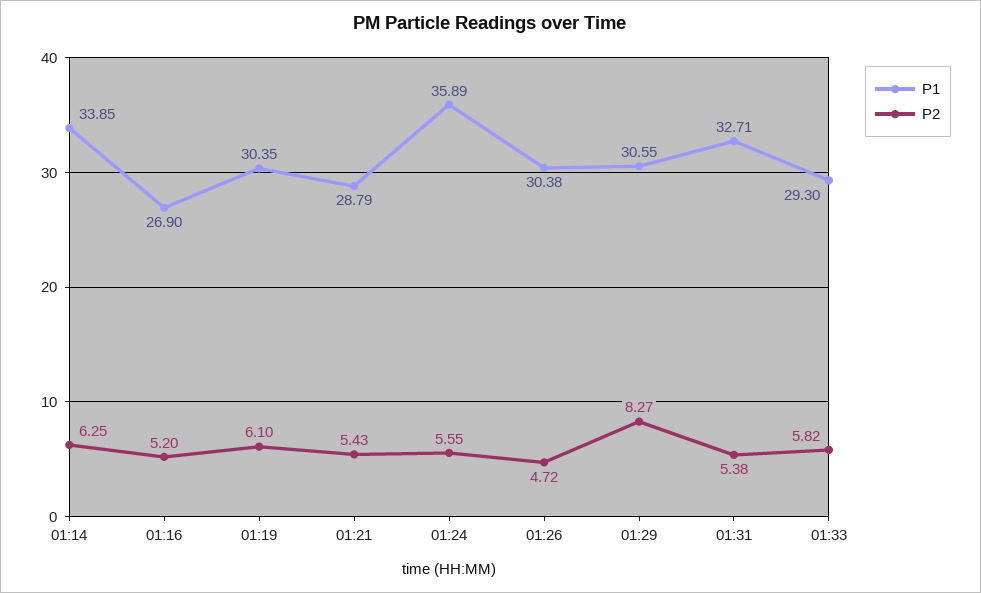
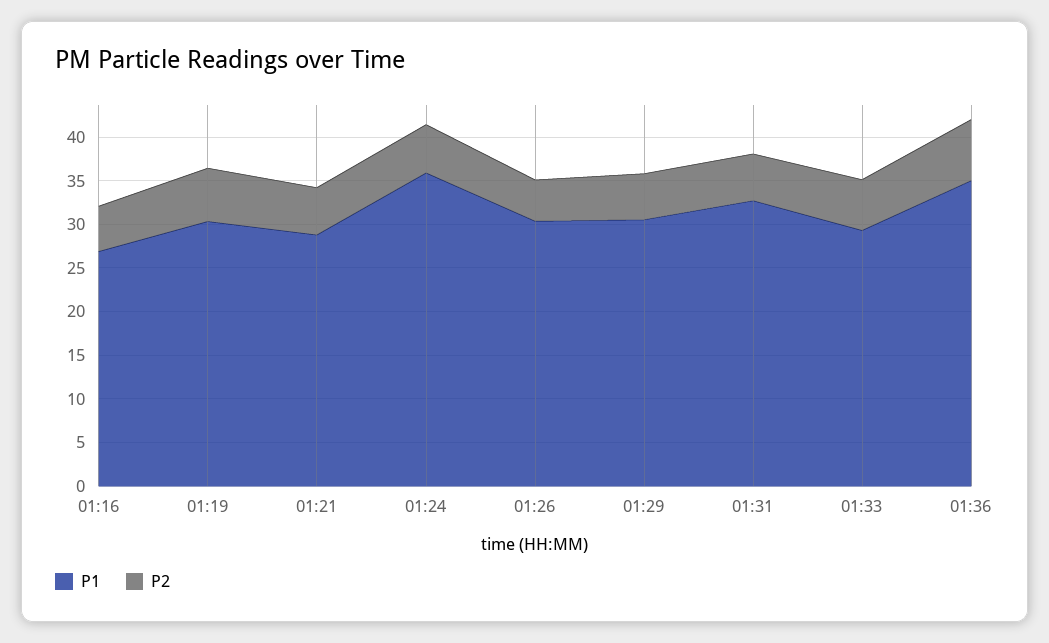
P1, 01:14: 33.85 -> none
P2, 01:14: 6.25 -> none
P2, 01:29: 8.27 -> 5
P1, 01:36: none -> 35
P2, 01:36: none -> 7

